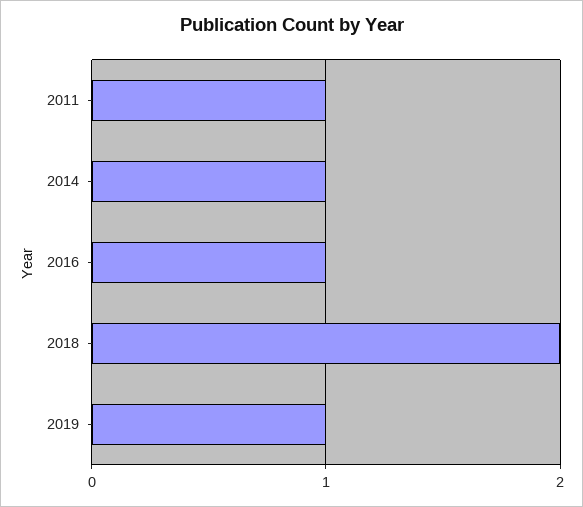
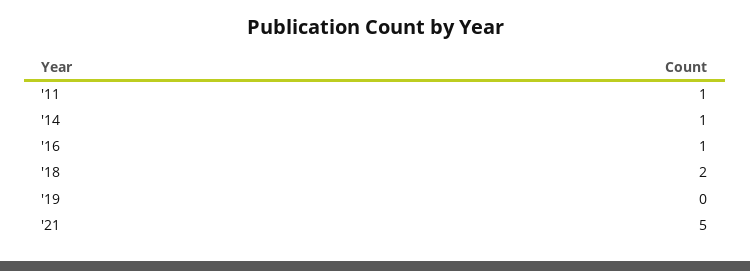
2019: 1 -> 0
'21: none -> 5

